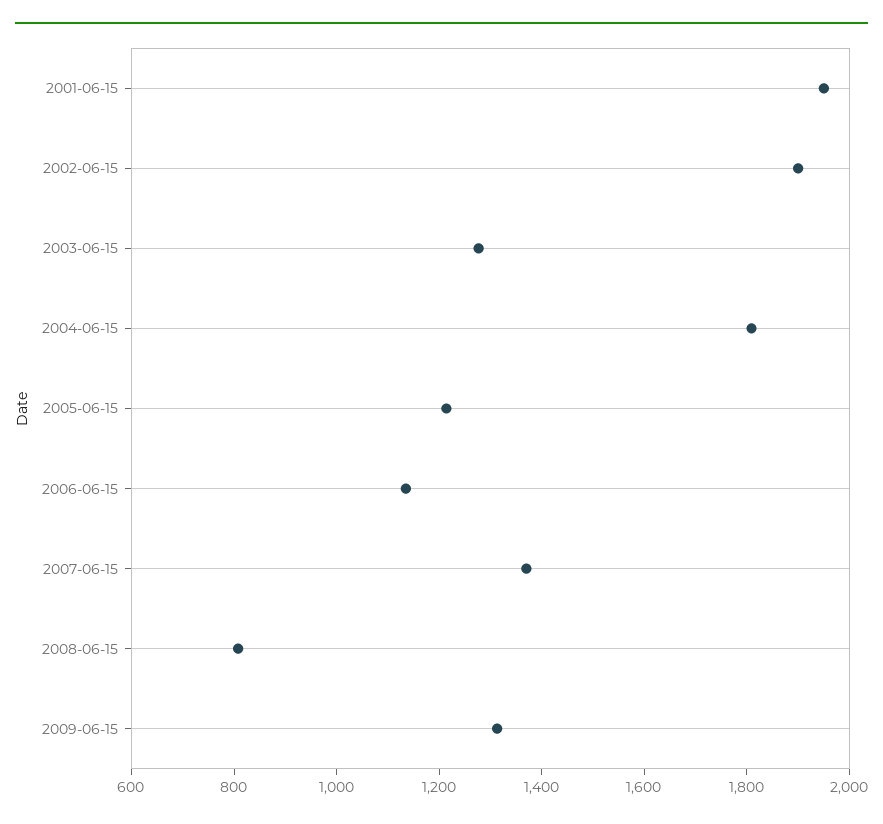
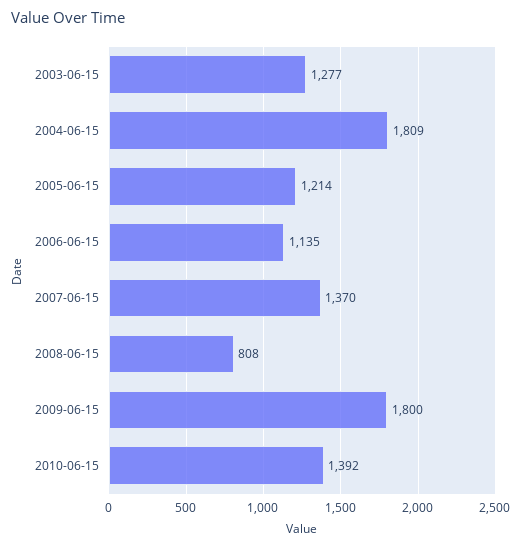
2001-06-15: 1950 -> none
2002-06-15: 1900 -> none
2009-06-15: 1300 -> 1800
2010-06-15: none -> 1392

